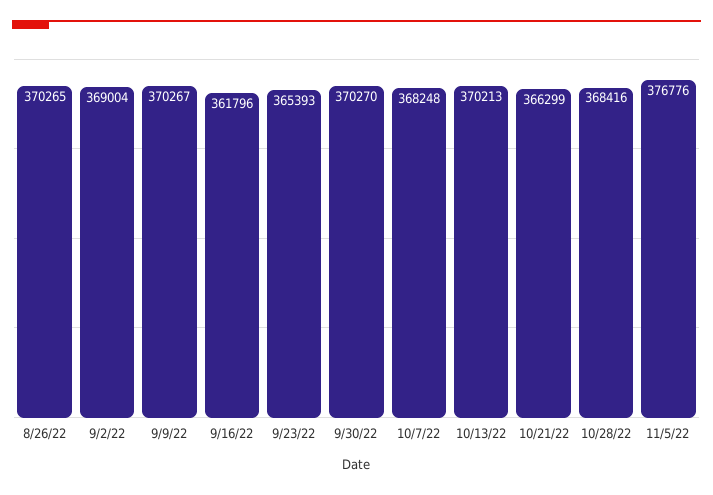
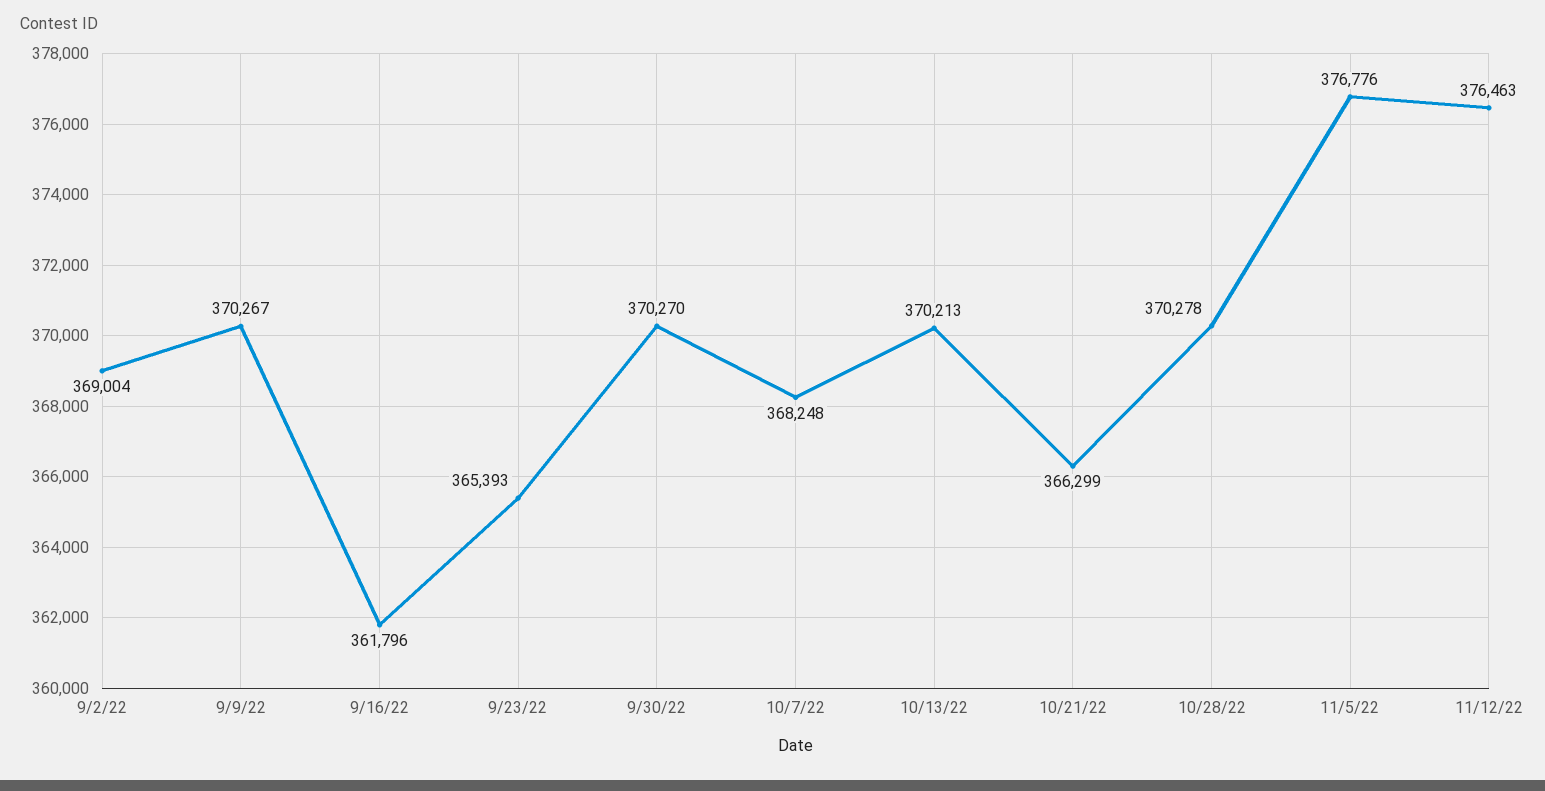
8/26/22: 370265 -> none
10/28/22: 368416 -> 370278
11/12/22: none -> 376463

